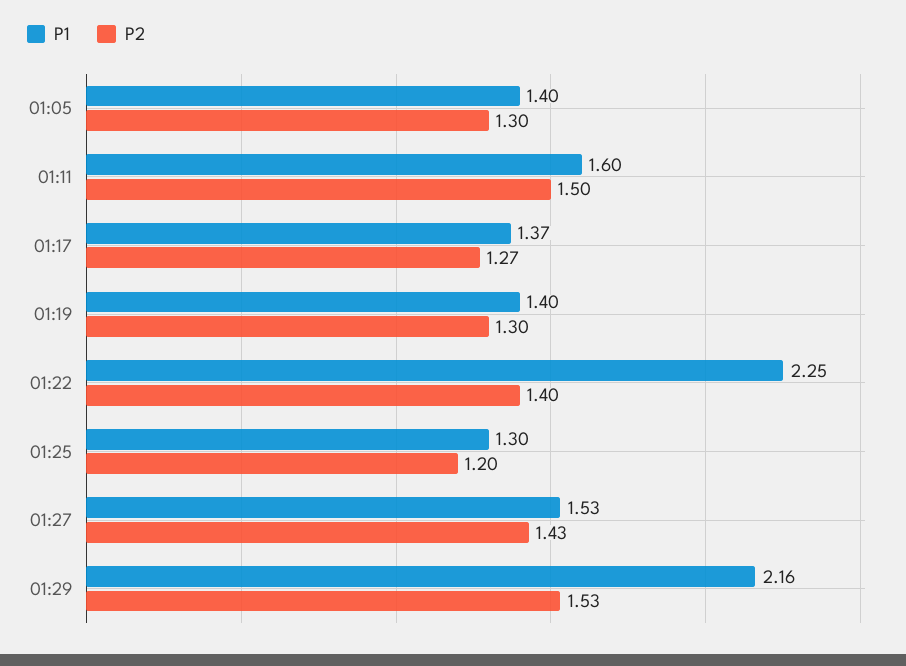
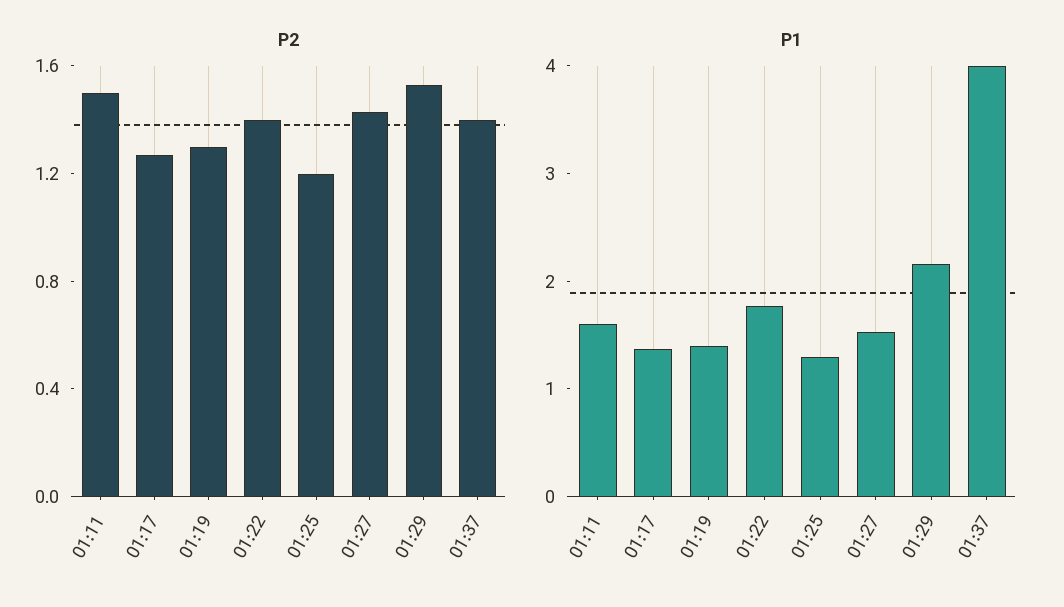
P1, 01:05: 1.4 -> none
P2, 01:05: 1.3 -> none
P1, 01:22: 2.25 -> 1.8
P2, 01:37: none -> 1.4
P1, 01:37: none -> 4

